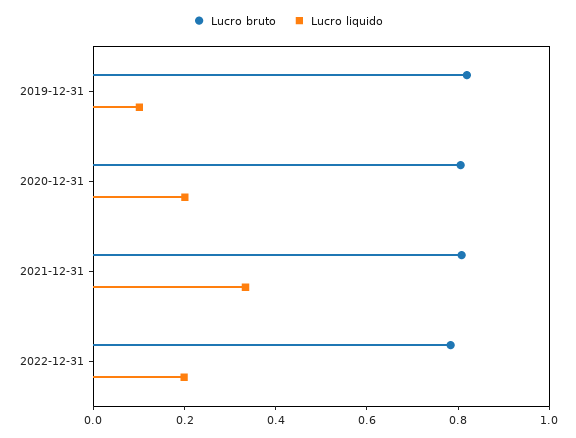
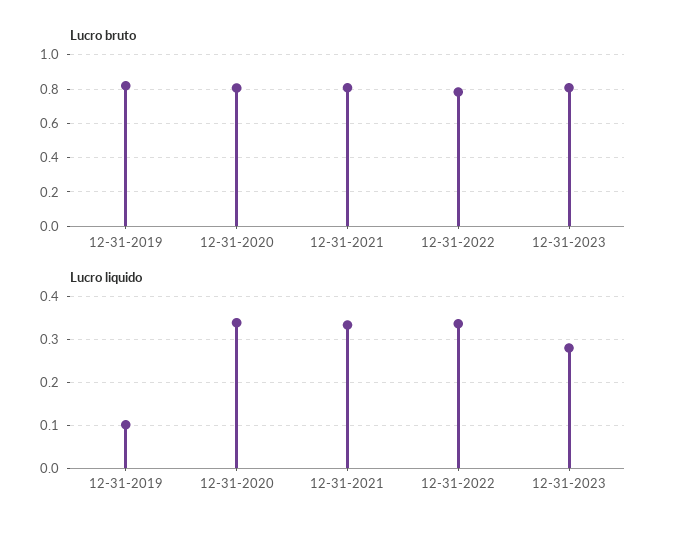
Lucro liquido, 2020-12-31: 0.2 -> 0.34
Lucro liquido, 2022-12-31: 0.2 -> 0.34
Lucro bruto, 12-31-2023: none -> 0.8
Lucro liquido, 12-31-2023: none -> 0.28

